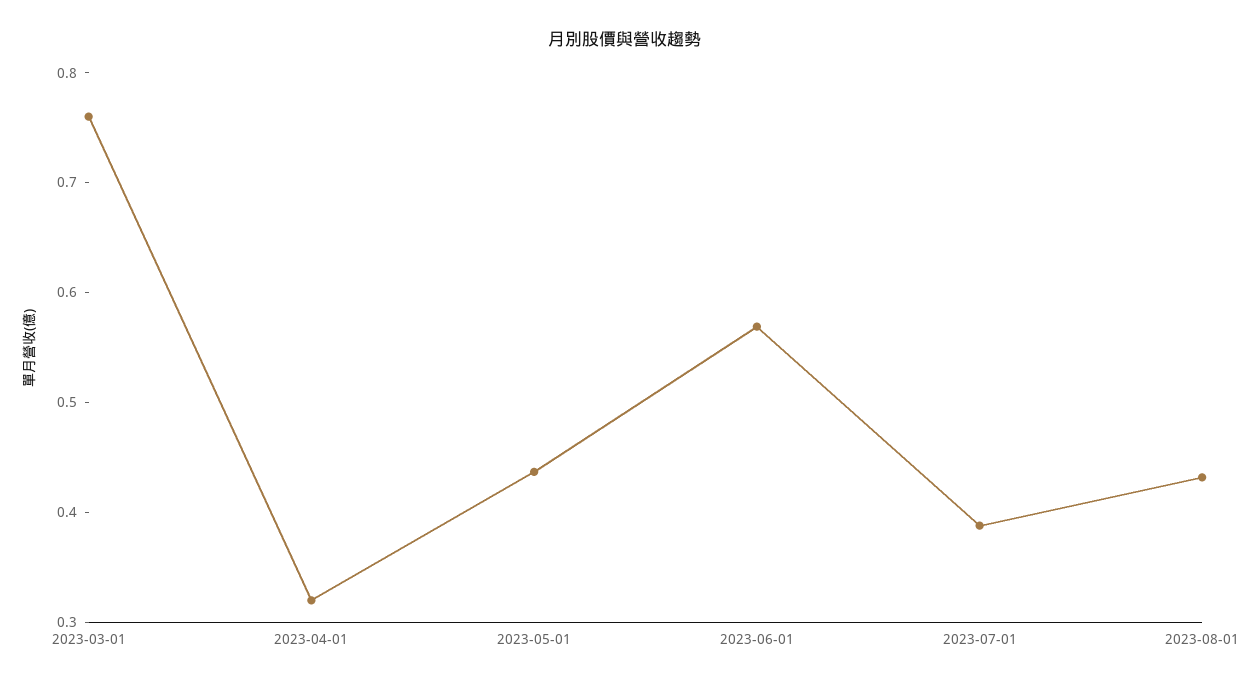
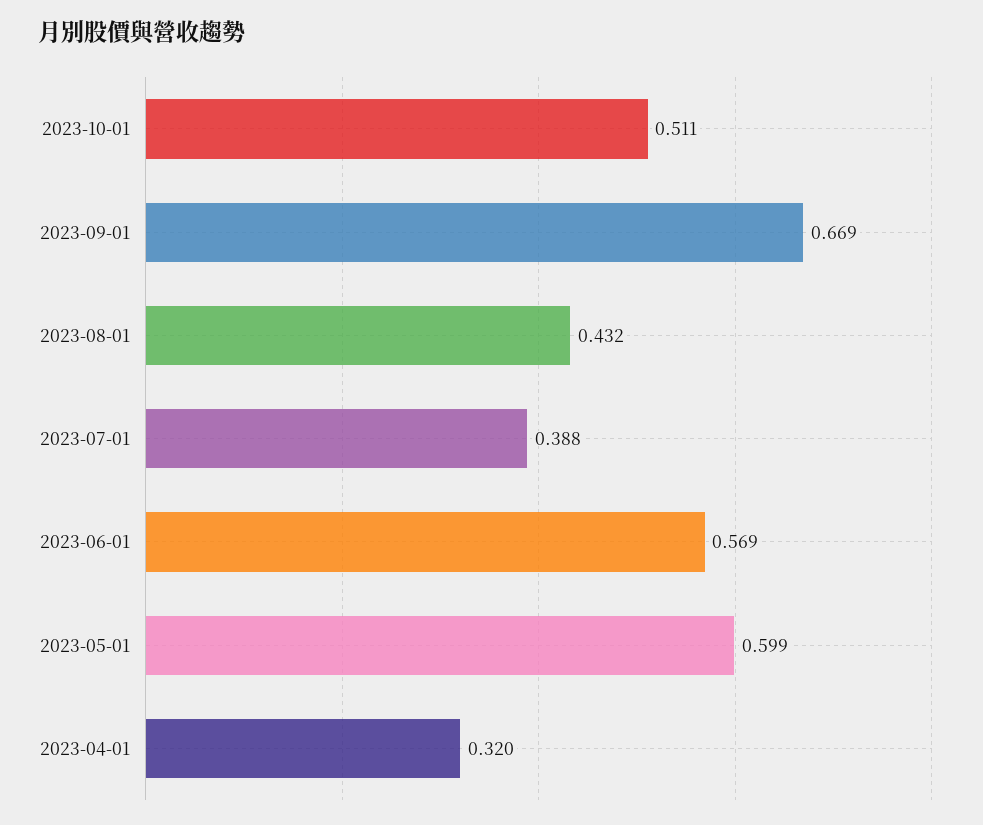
2023-03-01: 0.76 -> none
2023-05-01: 0.44 -> 0.599
2023-10-01: none -> 0.511
2023-09-01: none -> 0.669

